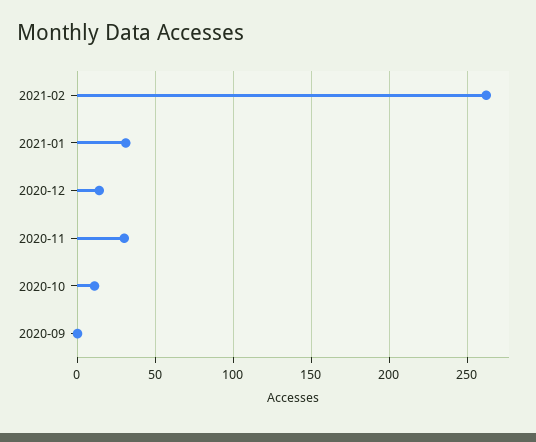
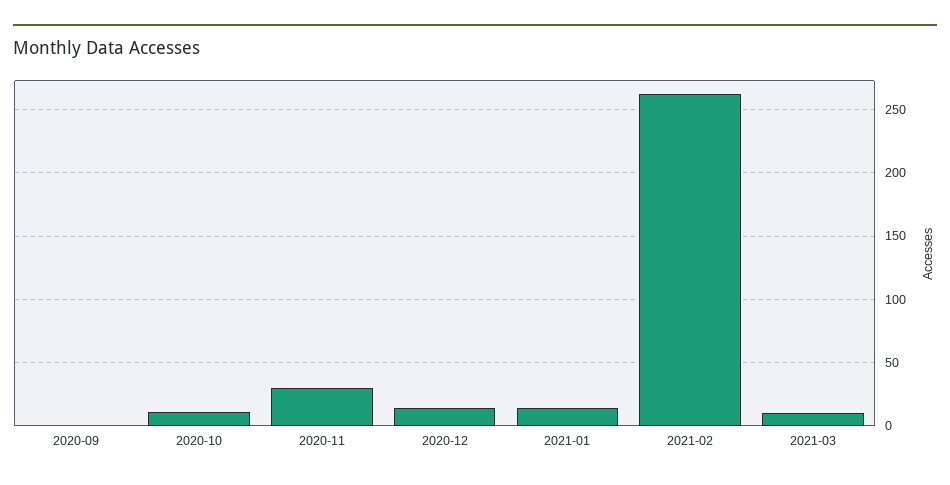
2021-01: 30 -> 15
2021-03: none -> 10

